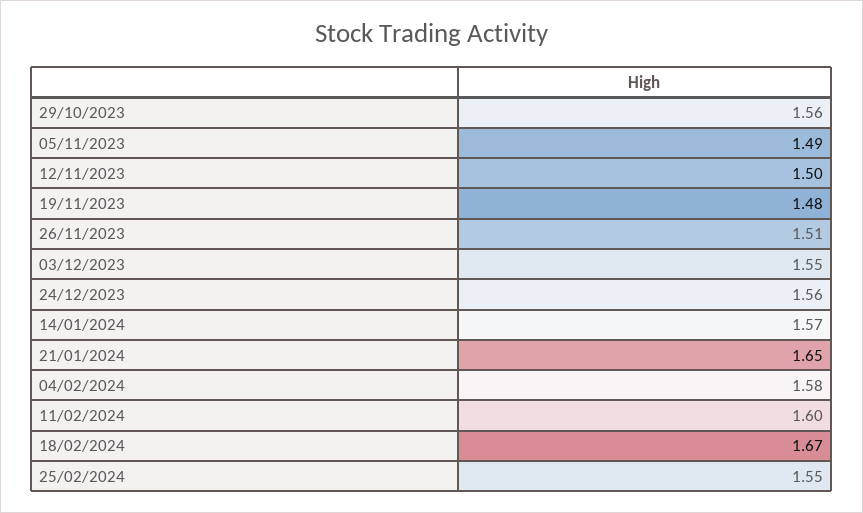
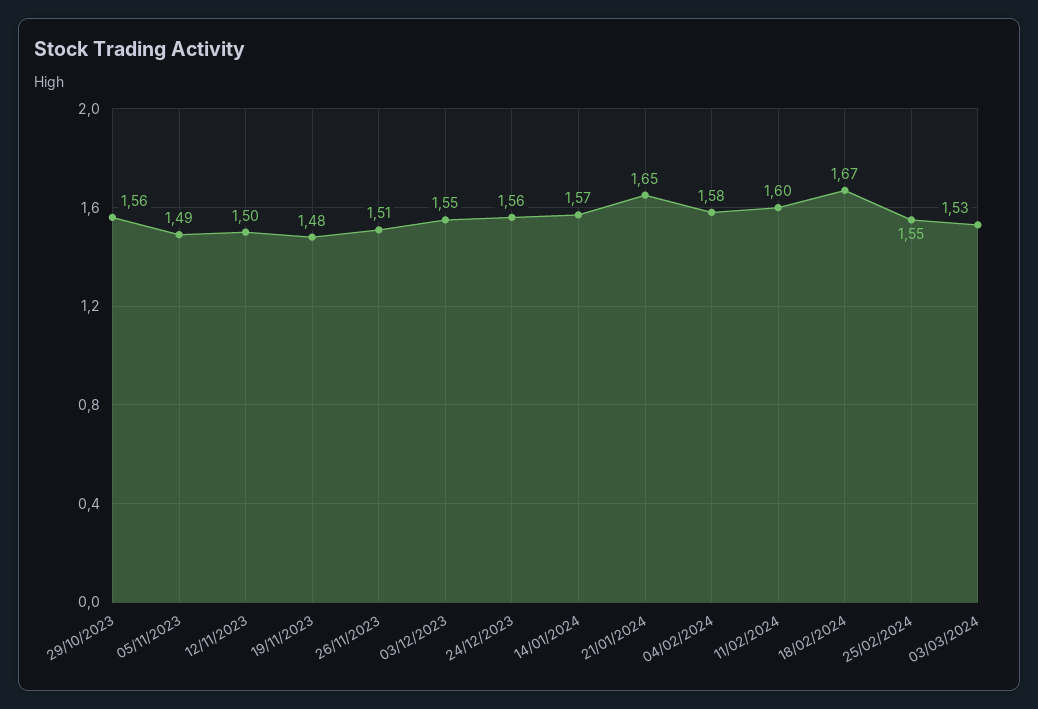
03/03/2024: none -> 1.53

